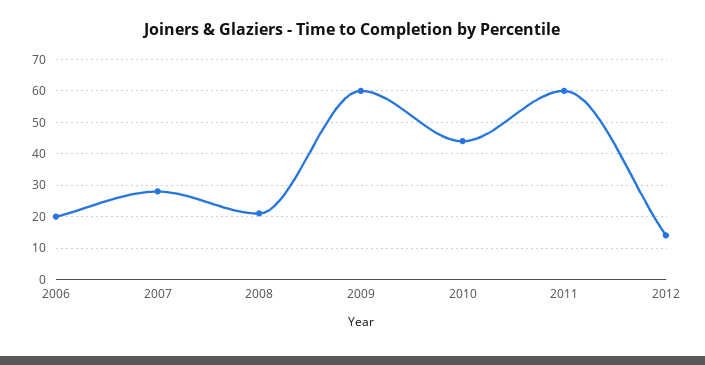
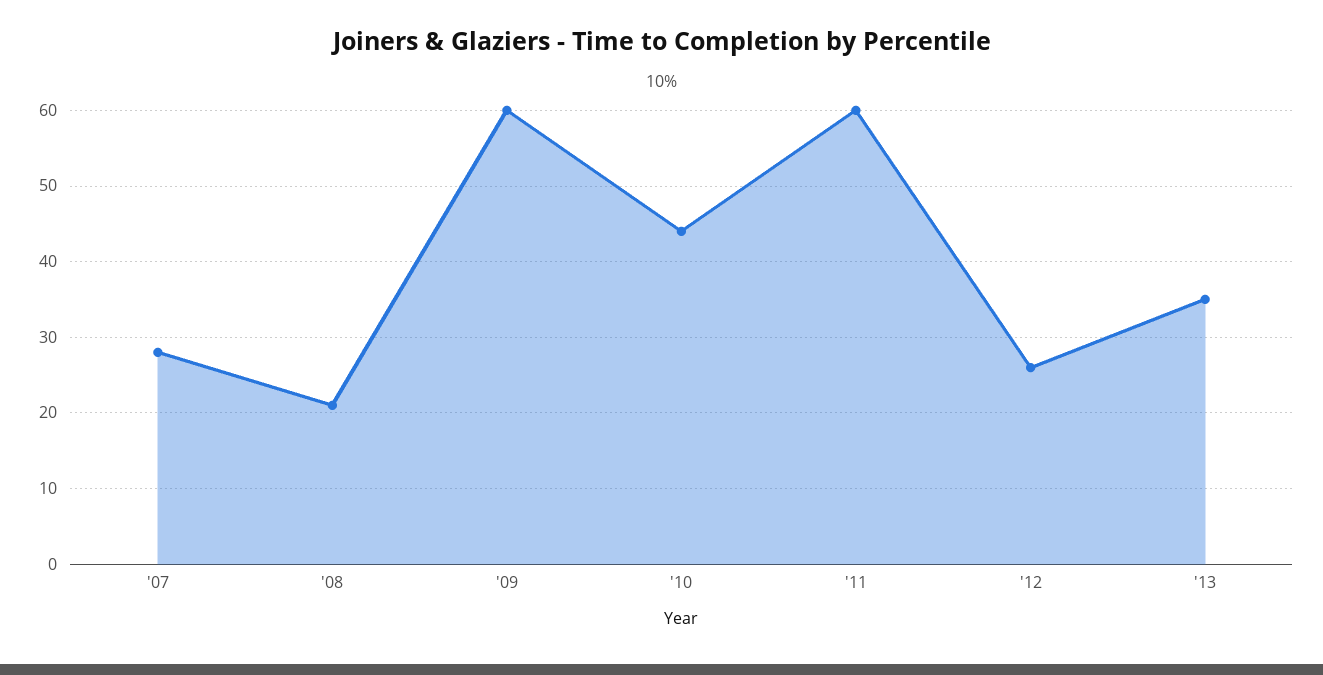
2006: 20 -> none
2012: 15 -> 26
'13: none -> 35

